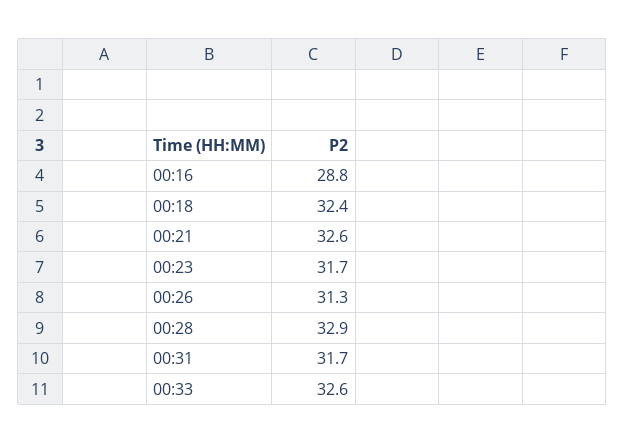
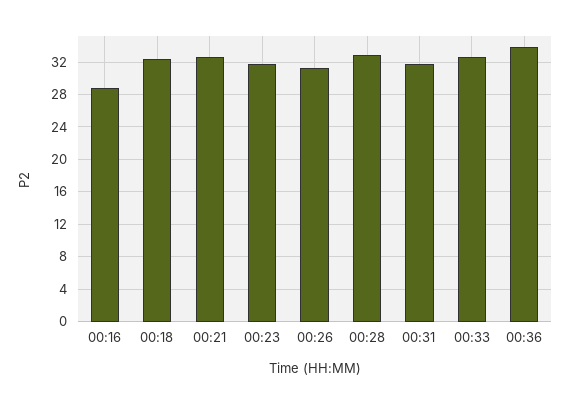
00:36: none -> 34

